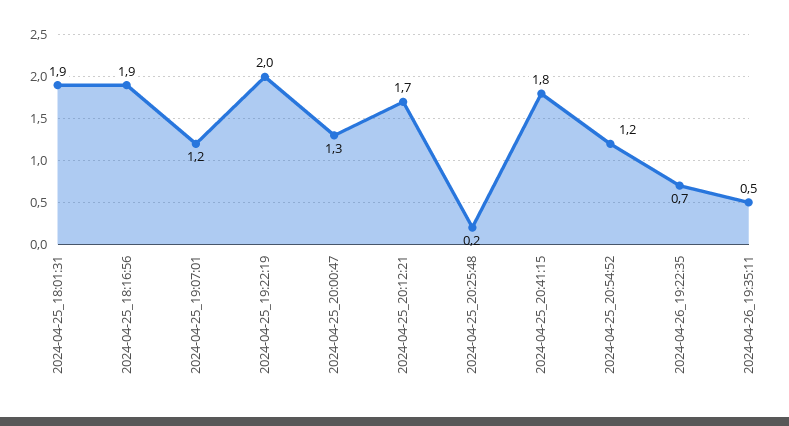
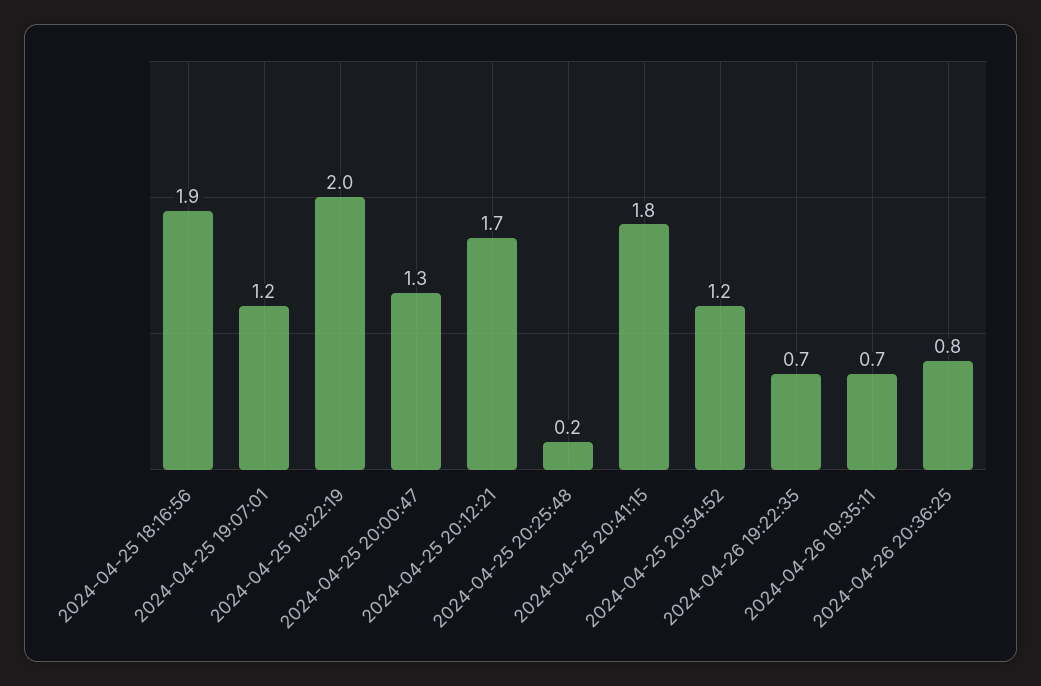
2024-04-25_18:01:31: 1.9 -> none
2024-04-26_19:35:11: 0.5 -> 0.7
2024-04-26 20:36:25: none -> 0.8

